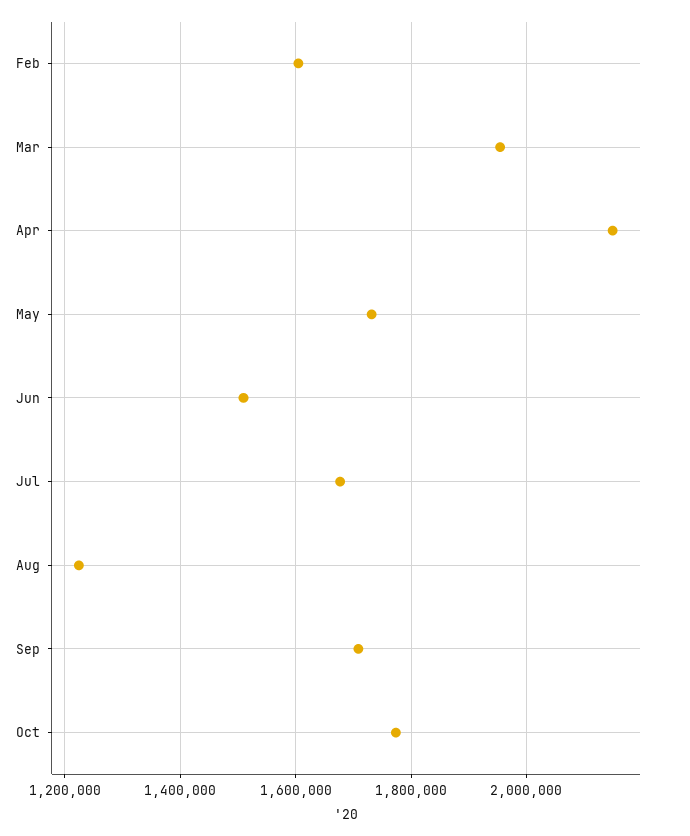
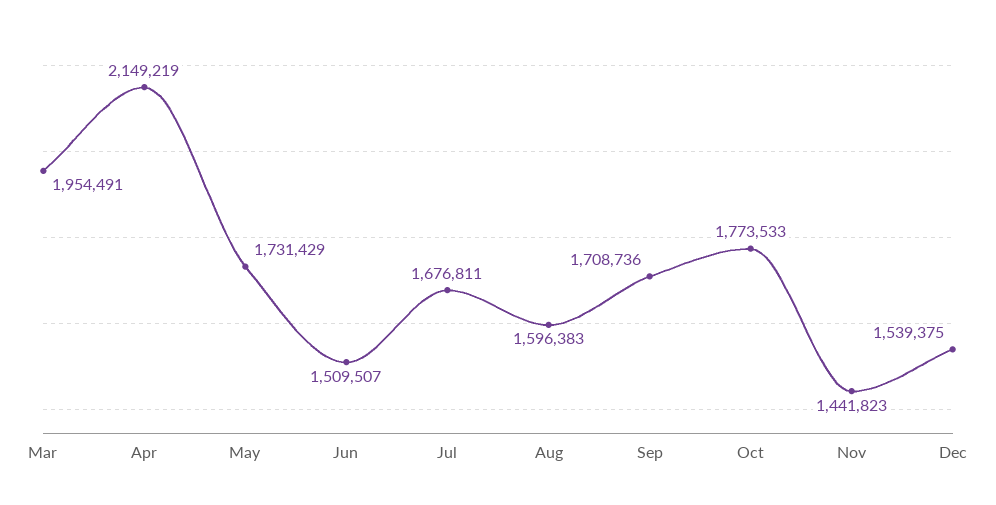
Feb: 1600000 -> none
Aug: 1220000 -> 1596383
Nov: none -> 1441823
Dec: none -> 1539375

